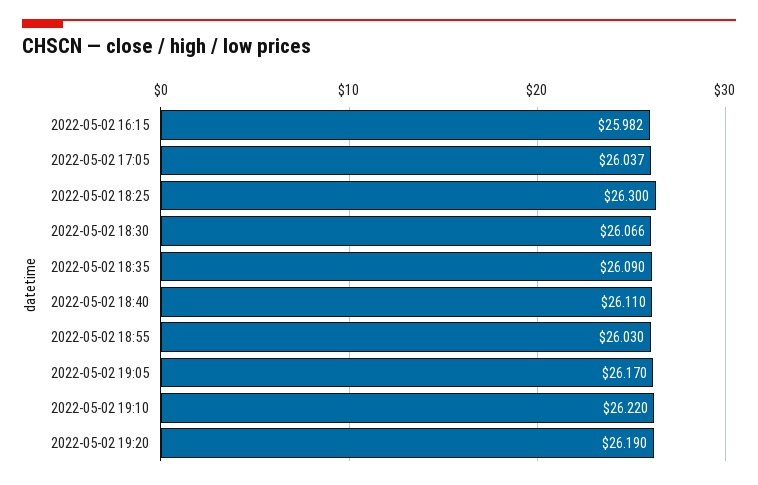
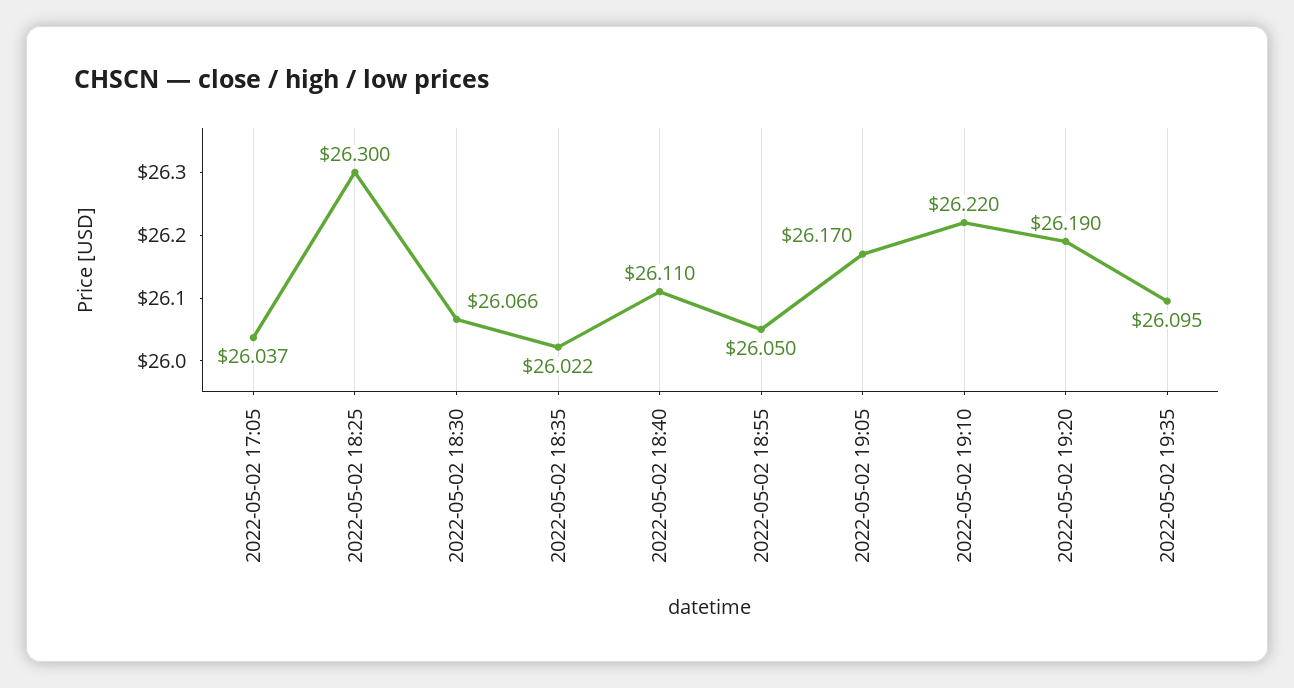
2022-05-02 16:15: 25.982 -> none
2022-05-02 18:35: 26.09 -> 26.022
2022-05-02 18:55: 26.03 -> 26.05
2022-05-02 19:35: none -> 26.095

